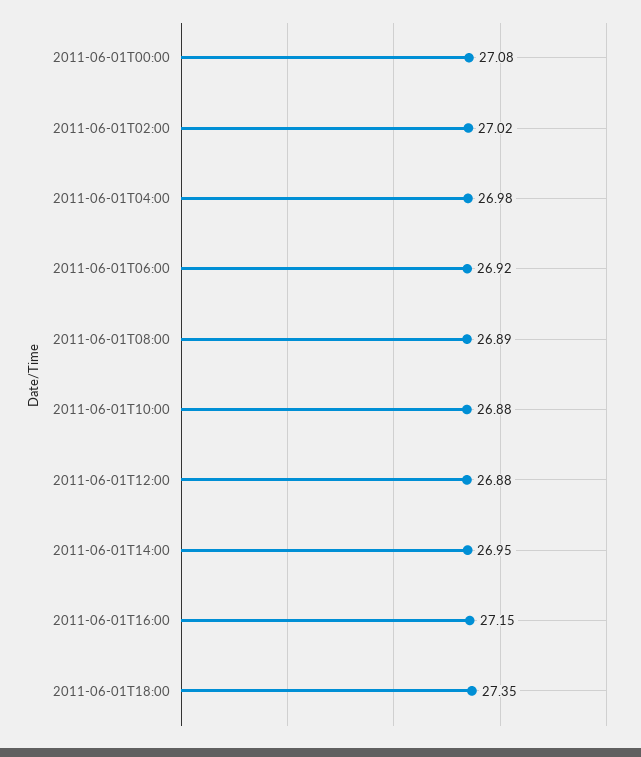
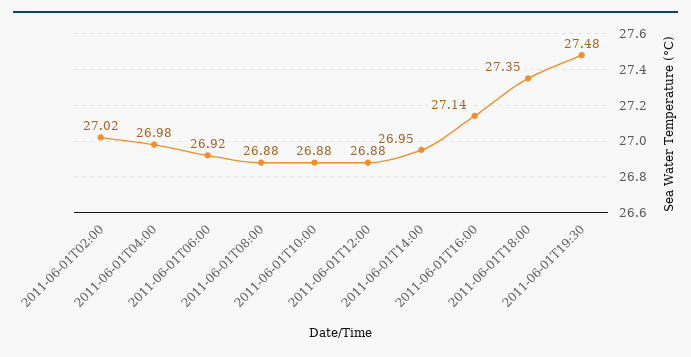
2011-06-01T00:00: 27.08 -> none
2011-06-01T08:00: 26.89 -> 26.88
2011-06-01T16:00: 27.15 -> 27.14
2011-06-01T19:30: none -> 27.48

